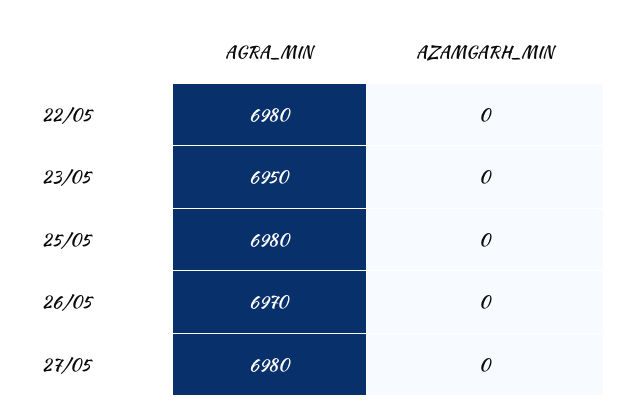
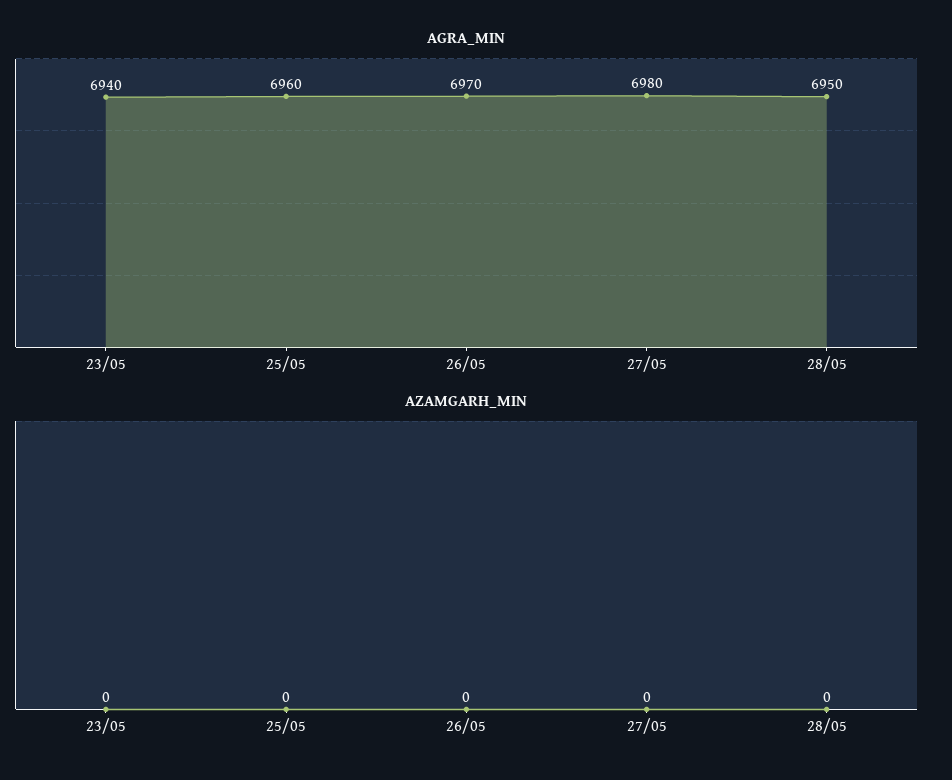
AGRA_MIN, 22/05: 6980 -> none
AZAMGARH_MIN, 22/05: 0 -> none
AGRA_MIN, 23/05: 6950 -> 6940
AGRA_MIN, 25/05: 6980 -> 6960
AGRA_MIN, 28/05: none -> 6950
AZAMGARH_MIN, 28/05: none -> 0

